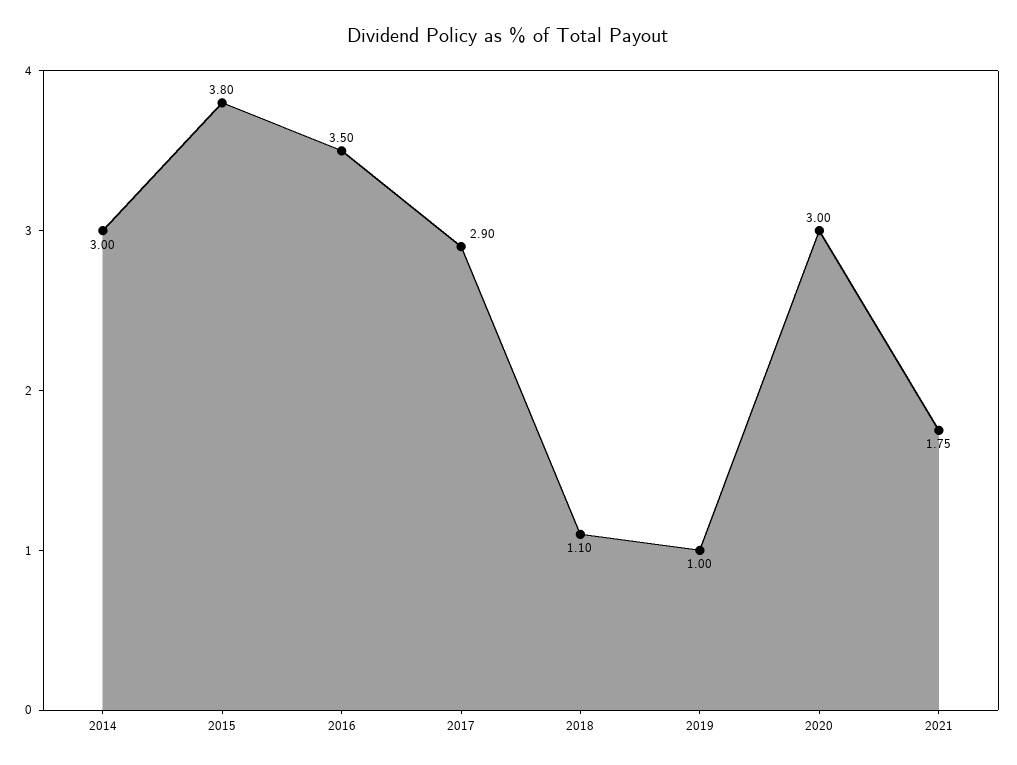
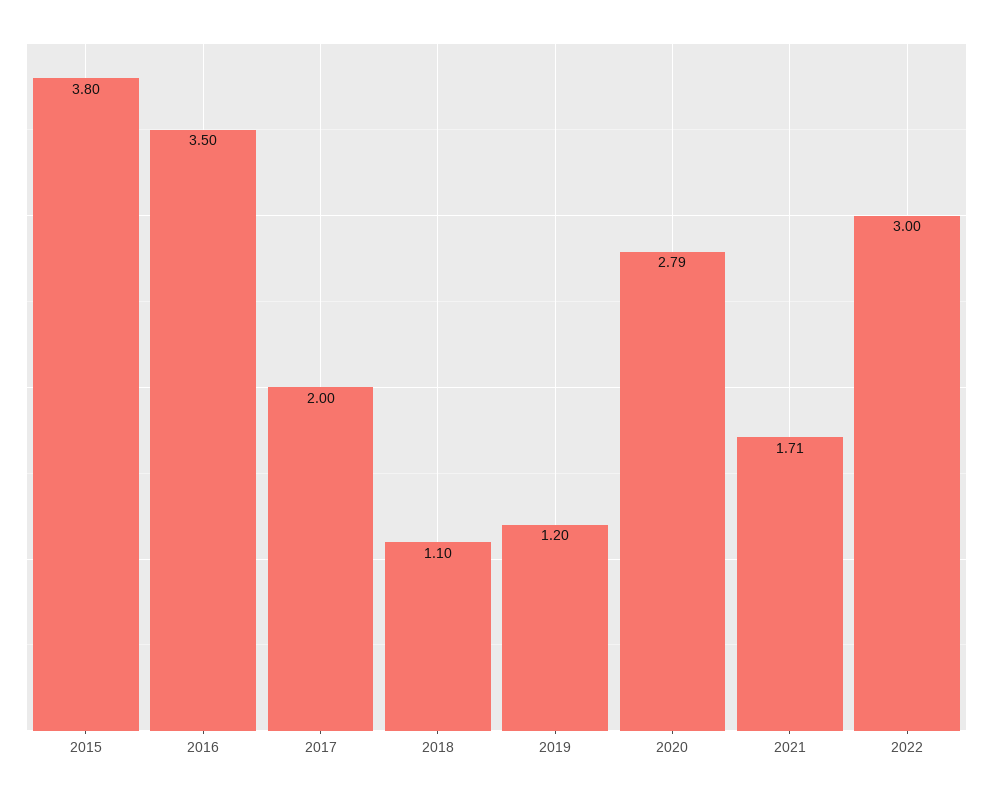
2014: 3 -> none
2017: 2.9 -> 2
2019: 1 -> 1.2
2020: 3 -> 2.79
2021: 1.75 -> 1.71
2022: none -> 3

